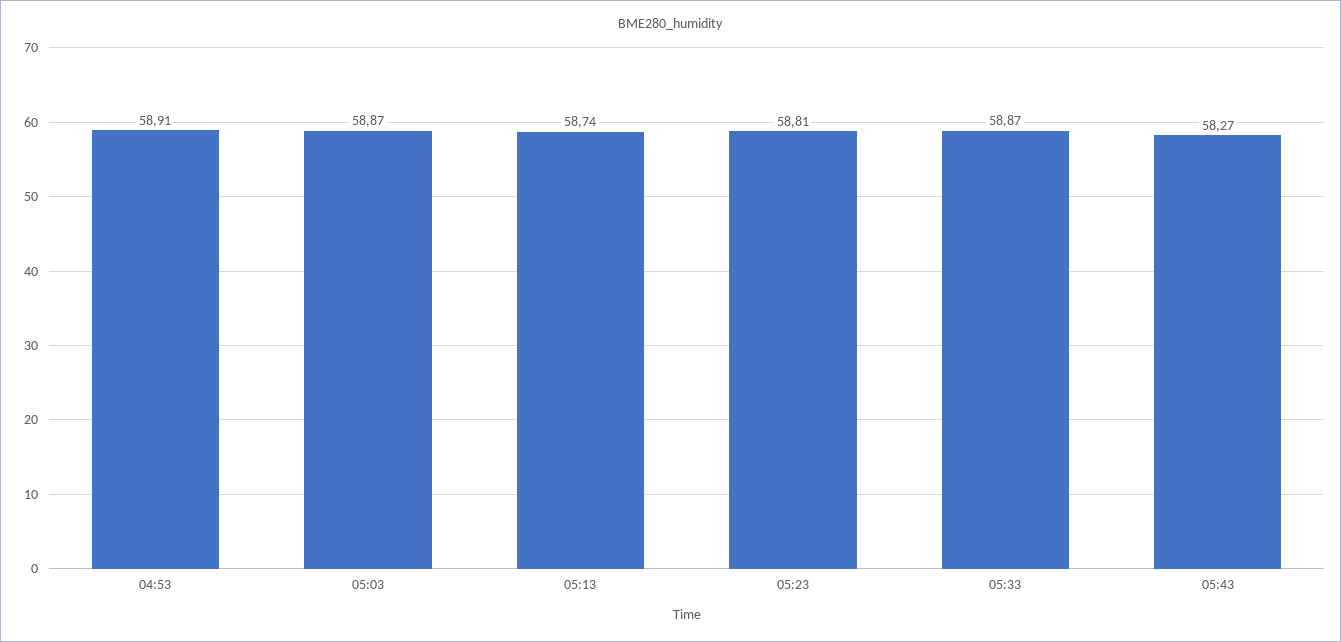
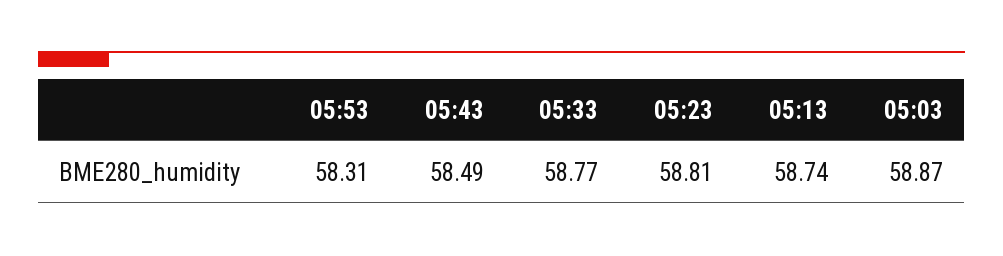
04:53: 58.91 -> none
05:33: 58.87 -> 58.77
05:43: 58.27 -> 58.49
05:53: none -> 58.31

